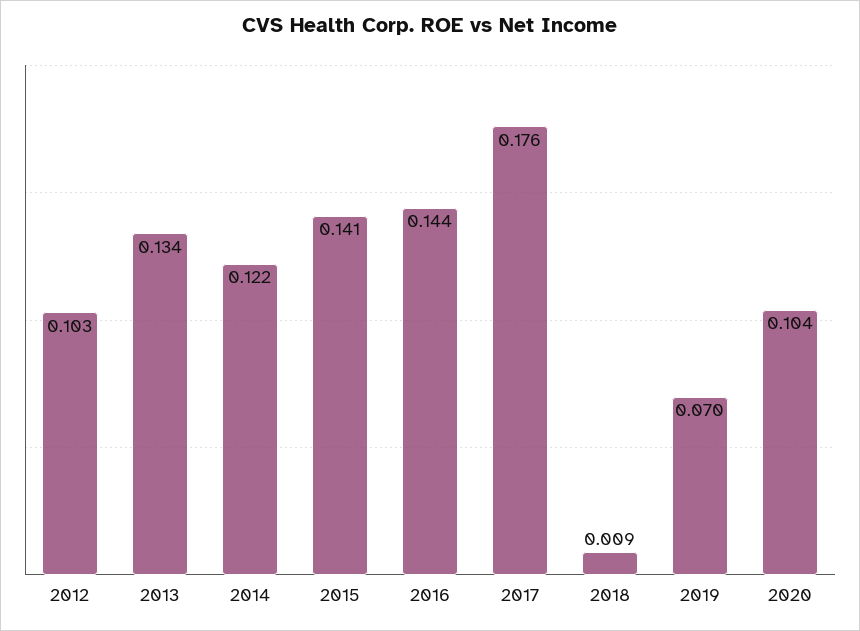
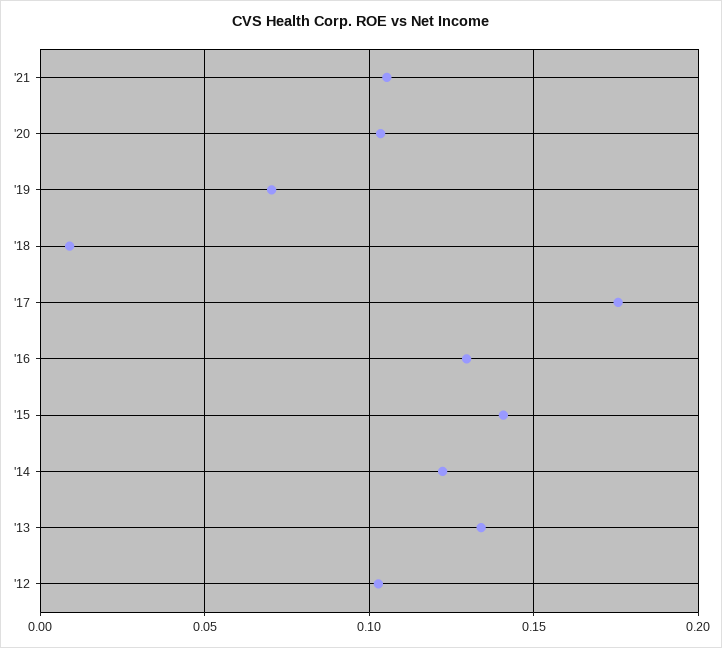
2016: 0.144 -> 0.13
'21: none -> 0.105

